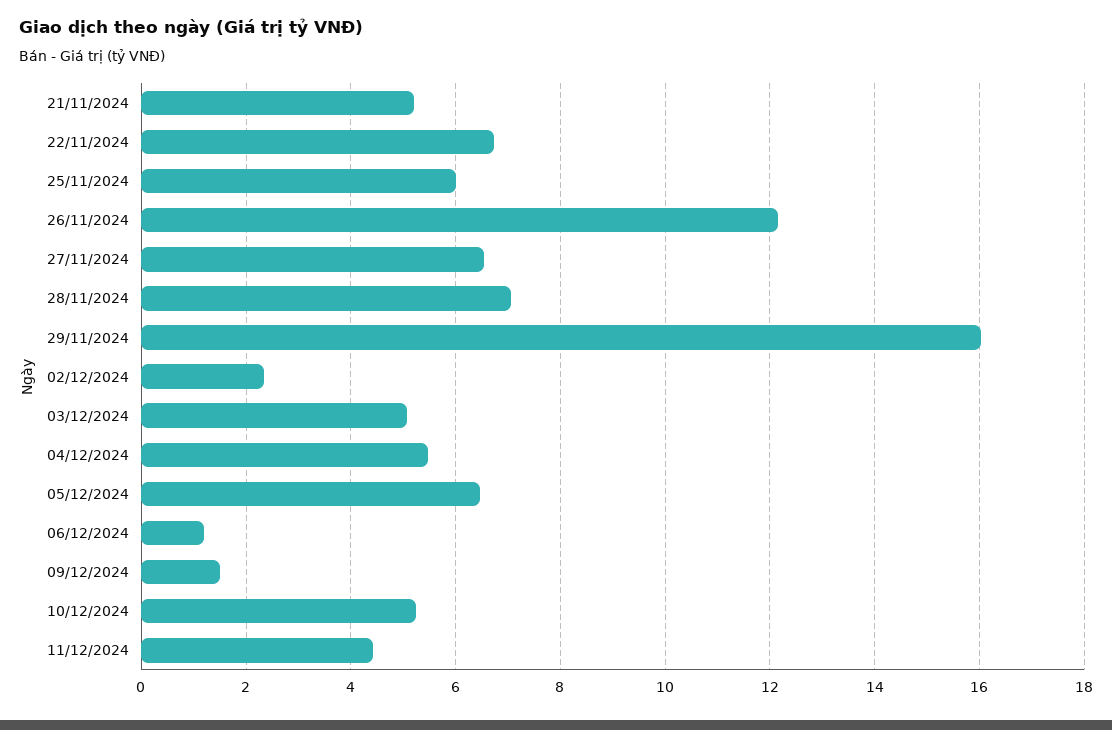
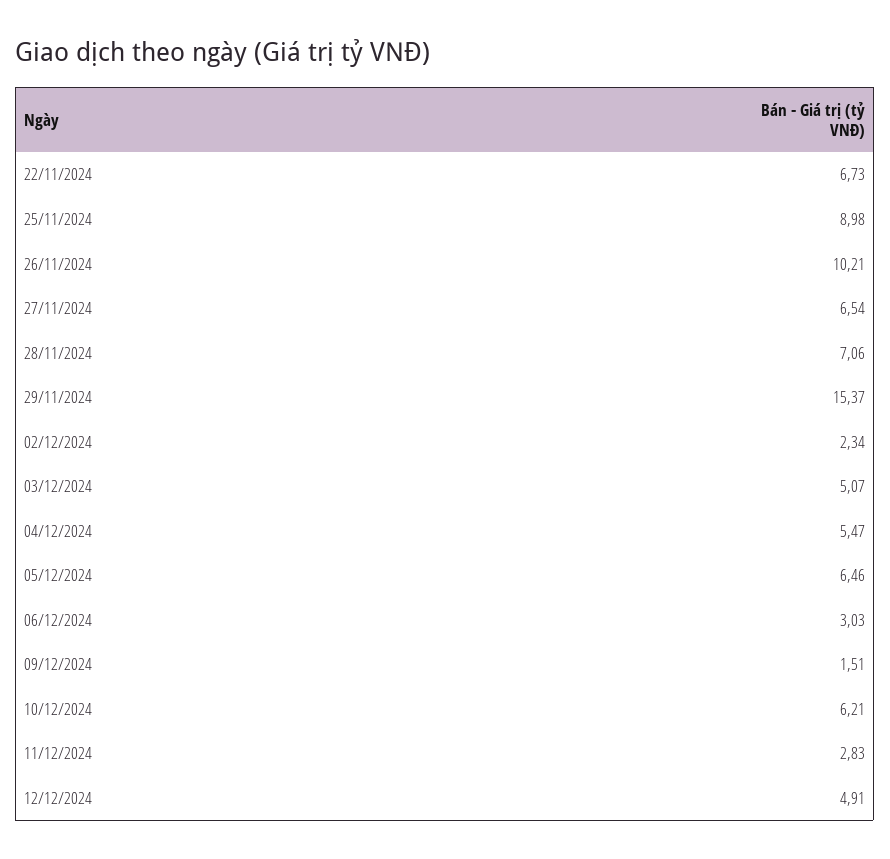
21/11/2024: 5.2 -> none
25/11/2024: 6 -> 8.98
26/11/2024: 12.2 -> 10.21
29/11/2024: 16 -> 15.37
06/12/2024: 1.2 -> 3.03
10/12/2024: 5.2 -> 6.21
11/12/2024: 4.4 -> 2.83
12/12/2024: none -> 4.91

